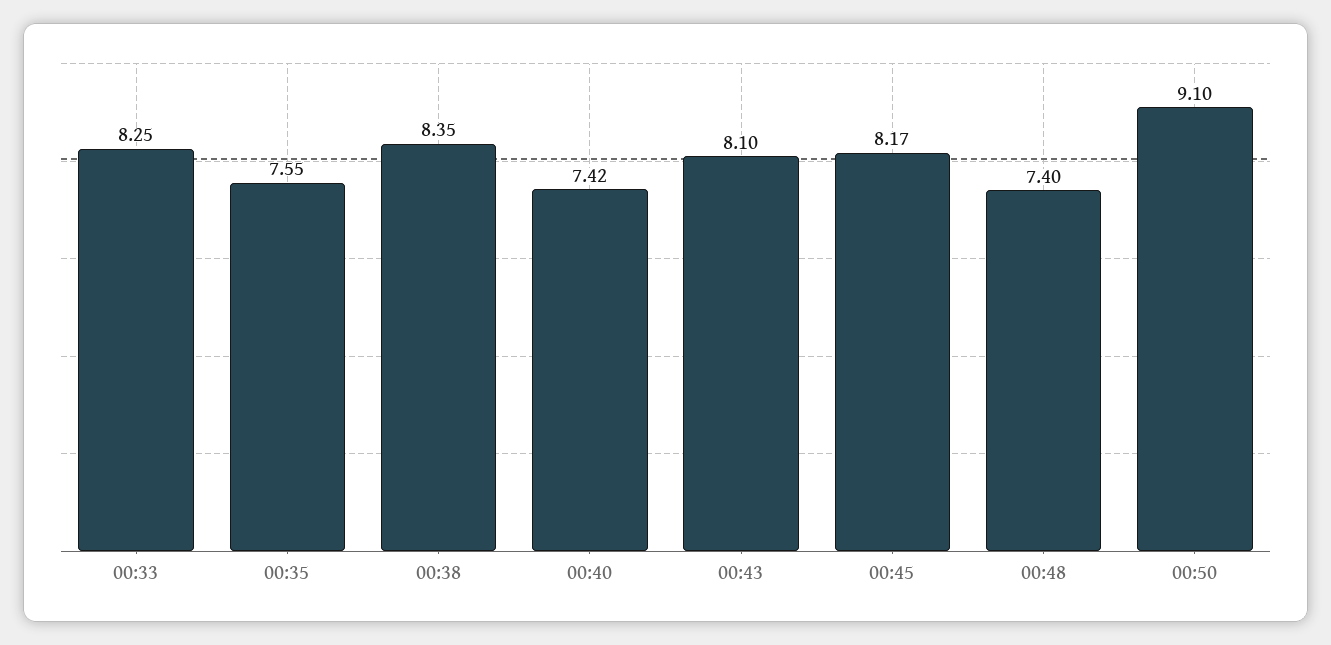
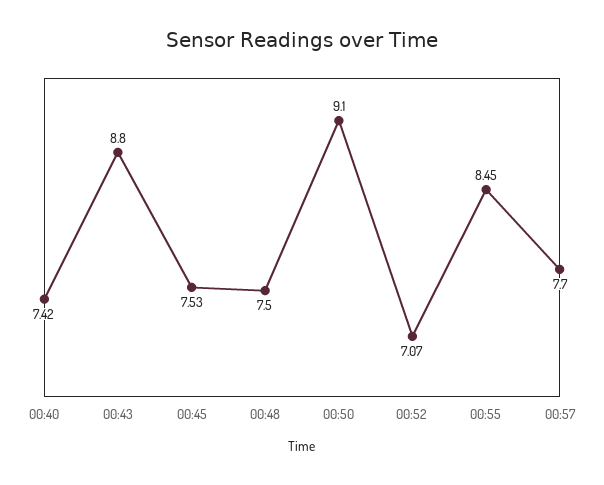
00:33: 8.25 -> none
00:35: 7.55 -> none
00:38: 8.35 -> none
00:43: 8.1 -> 8.8
00:45: 8.17 -> 7.53
00:48: 7.4 -> 7.5
00:52: none -> 7.07
00:55: none -> 8.45
00:57: none -> 7.7

